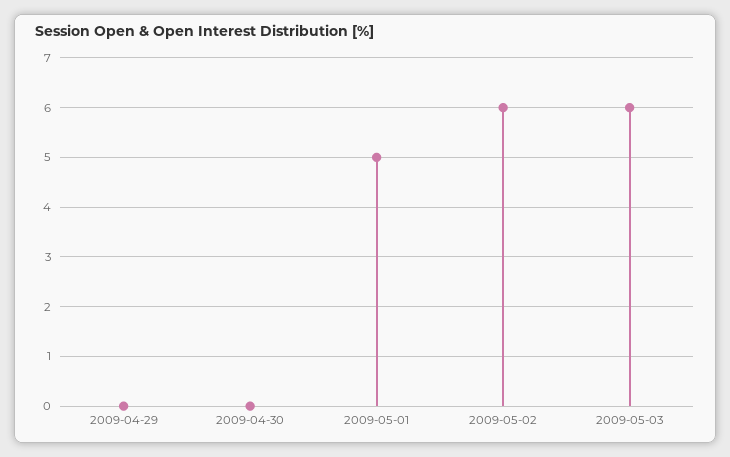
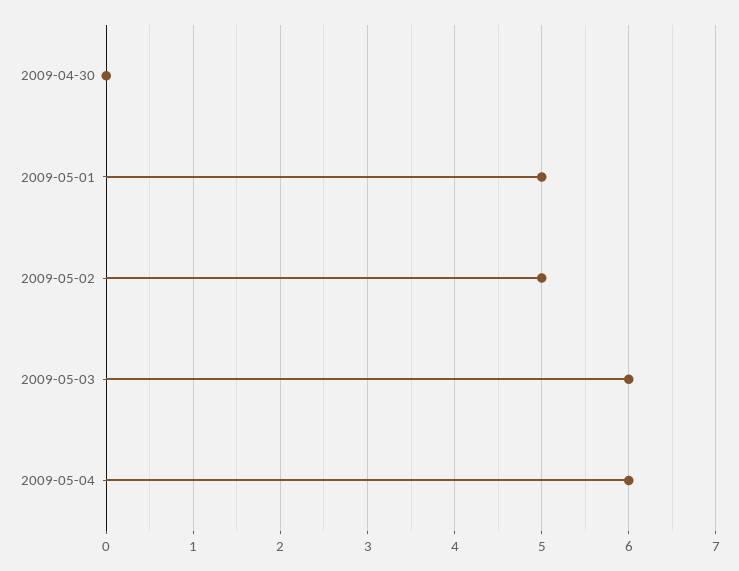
2009-04-29: 0 -> none
2009-05-02: 6 -> 5
2009-05-04: none -> 6

